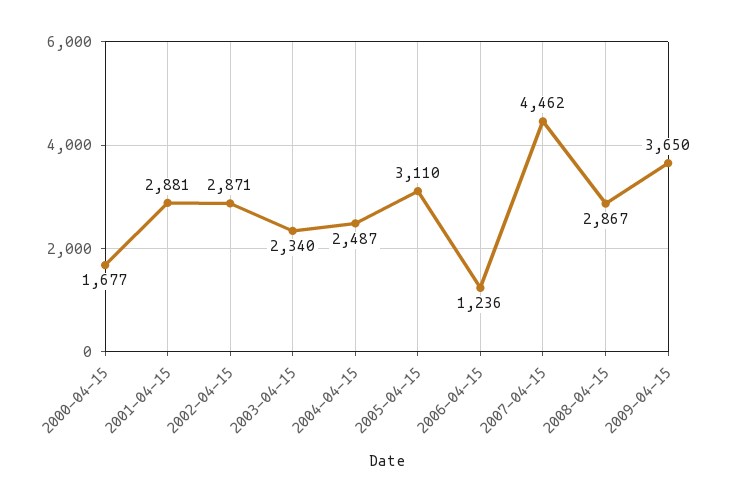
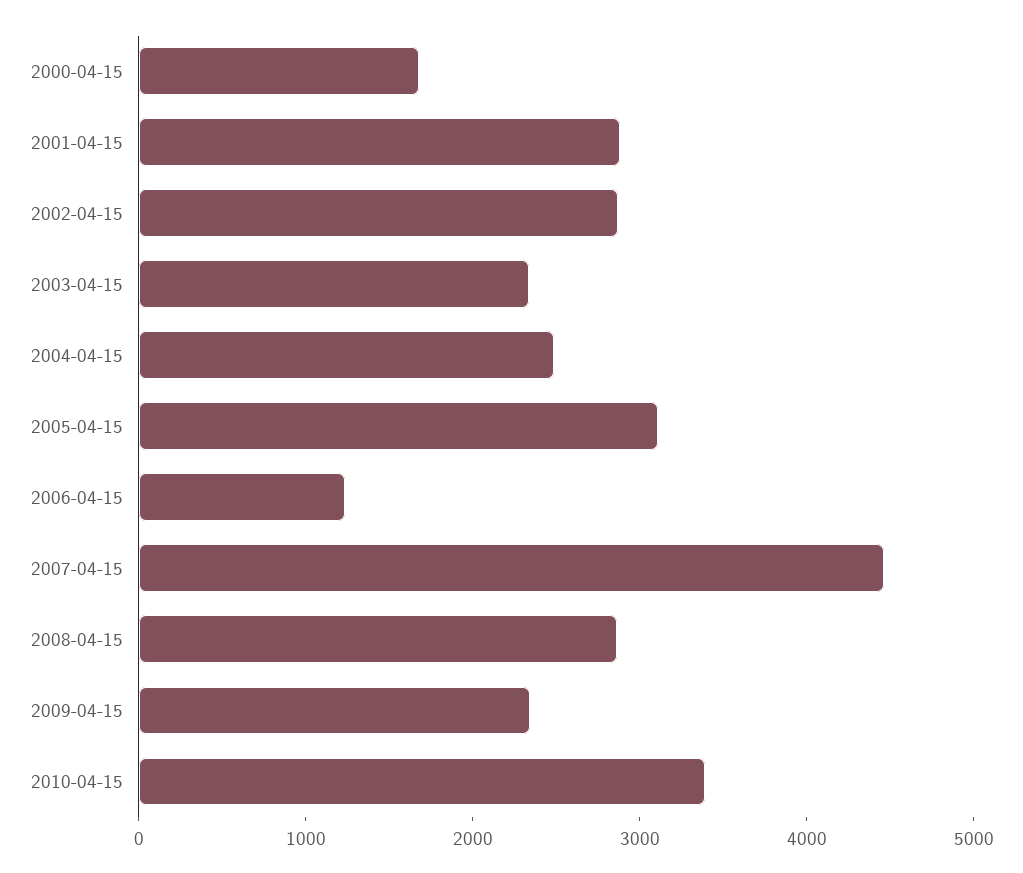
2009-04-15: 3650 -> 2400
2010-04-15: none -> 3400

